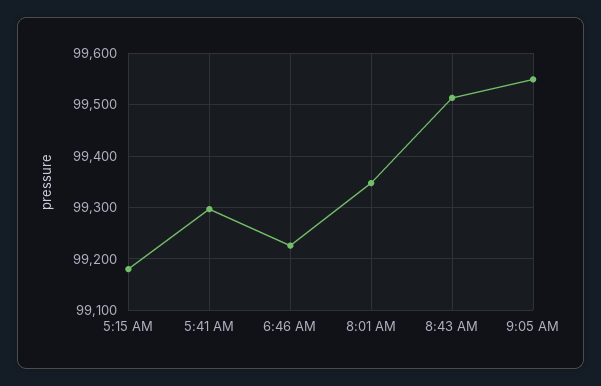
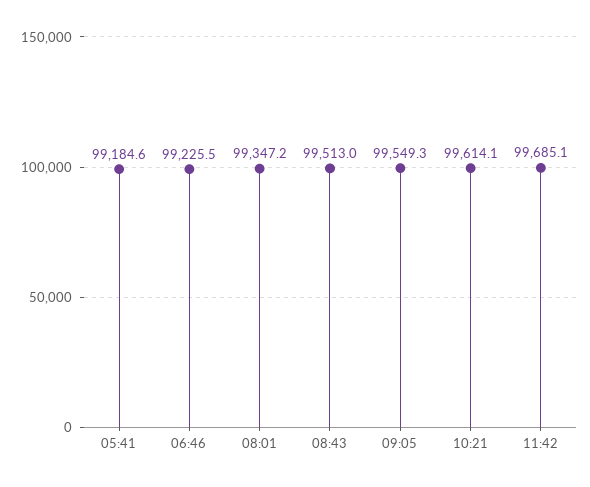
5:15 AM: 99180 -> none
5:41 AM: 99300 -> 99184.6
10:21: none -> 99614.1
11:42: none -> 99685.1

